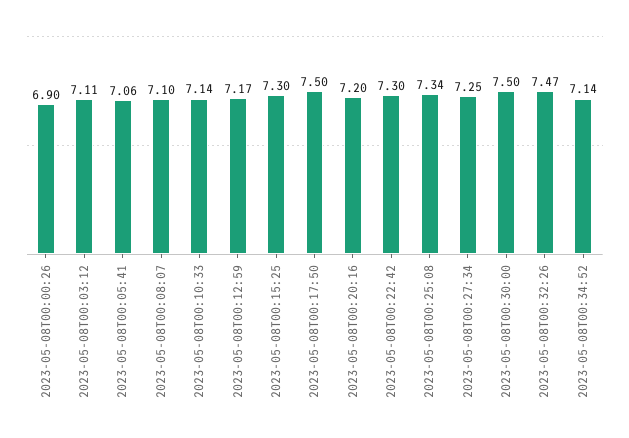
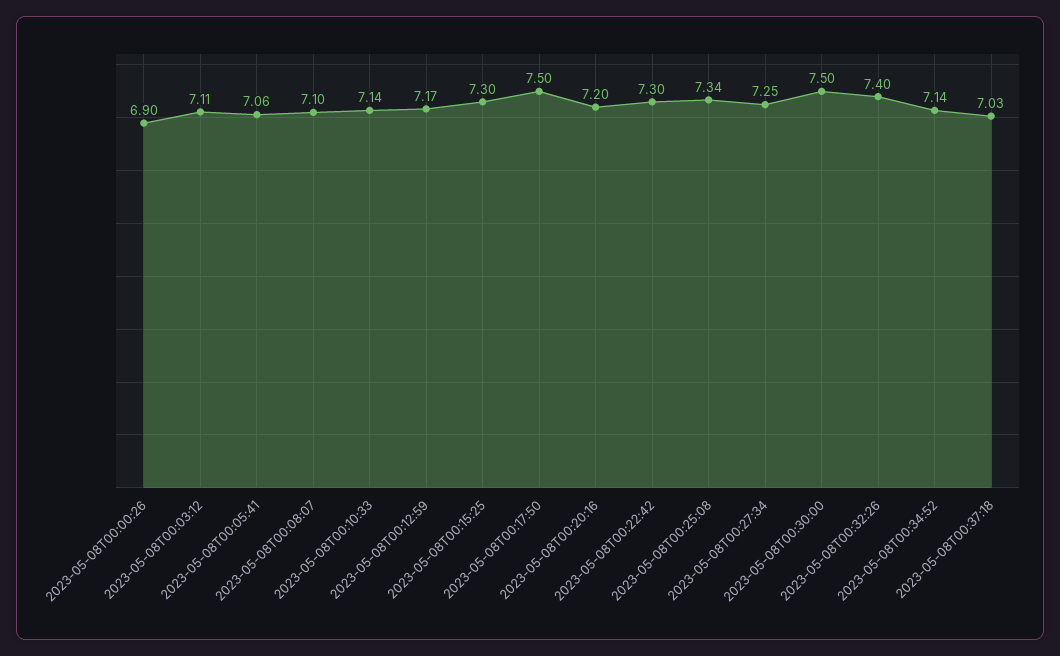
2023-05-08T00:32:26: 7.47 -> 7.4
2023-05-08T00:37:18: none -> 7.03

